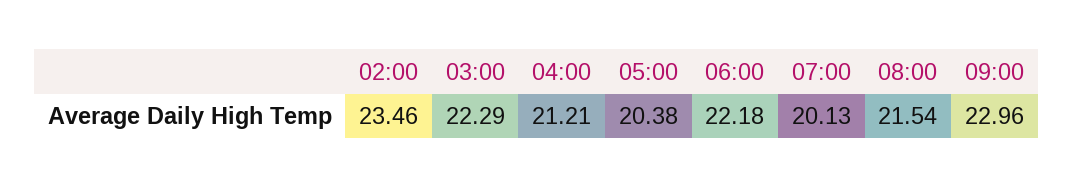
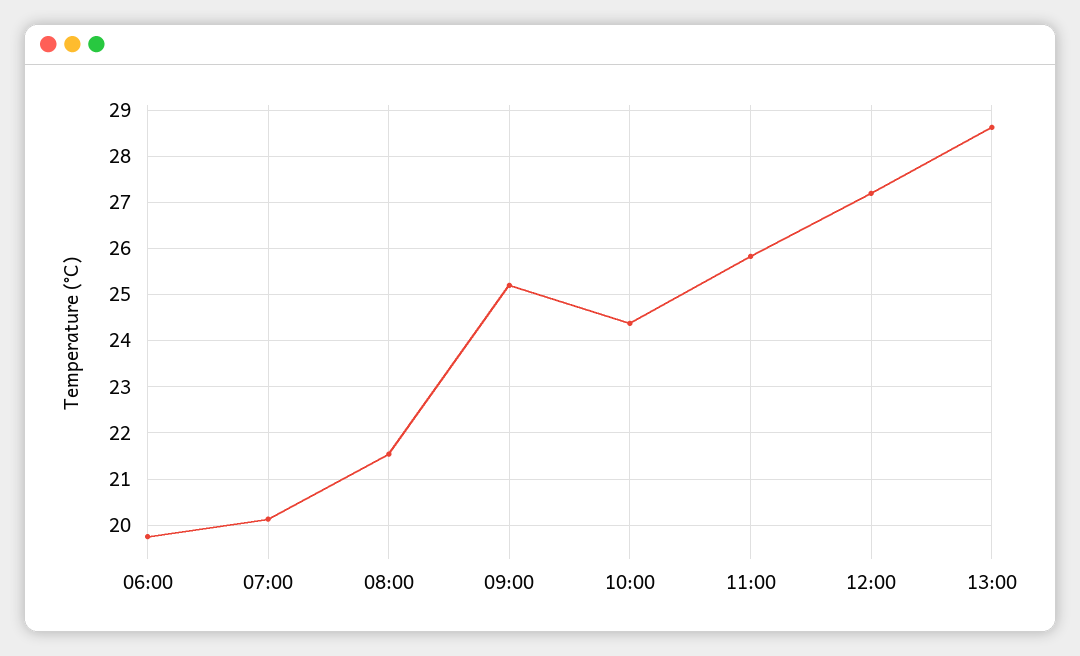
02:00: 23.46 -> none
03:00: 22.29 -> none
04:00: 21.21 -> none
05:00: 20.38 -> none
06:00: 22.18 -> 19.8
09:00: 22.96 -> 25.2
10:00: none -> 24.4
11:00: none -> 25.8
12:00: none -> 27.2
13:00: none -> 28.6

